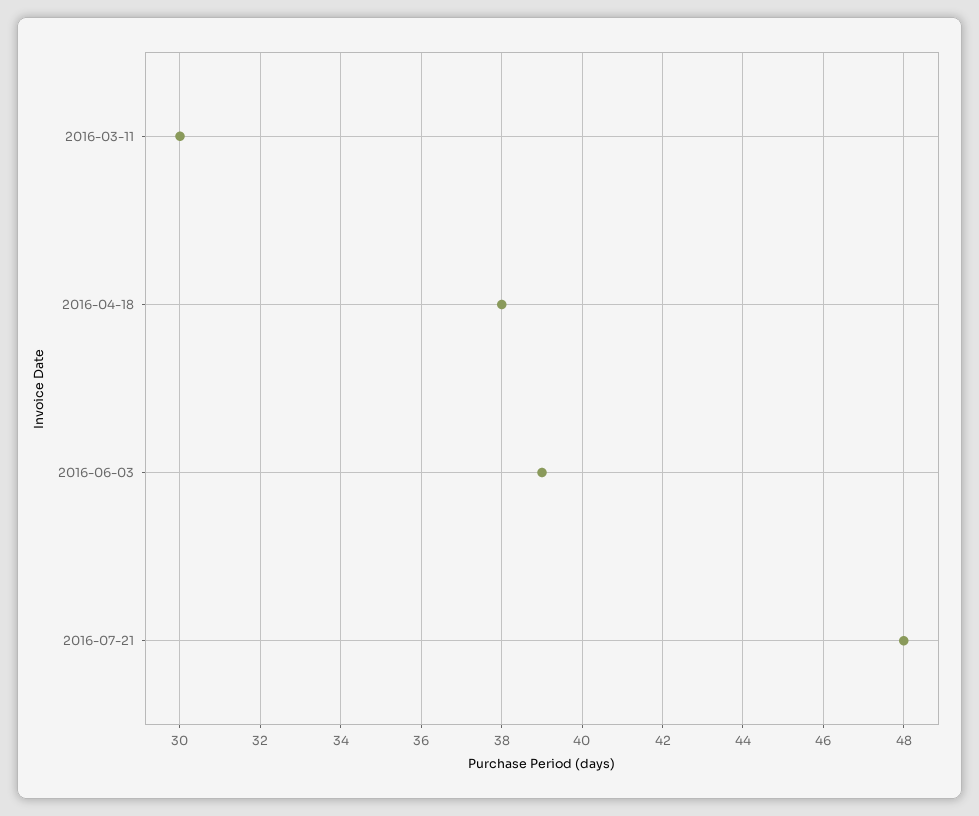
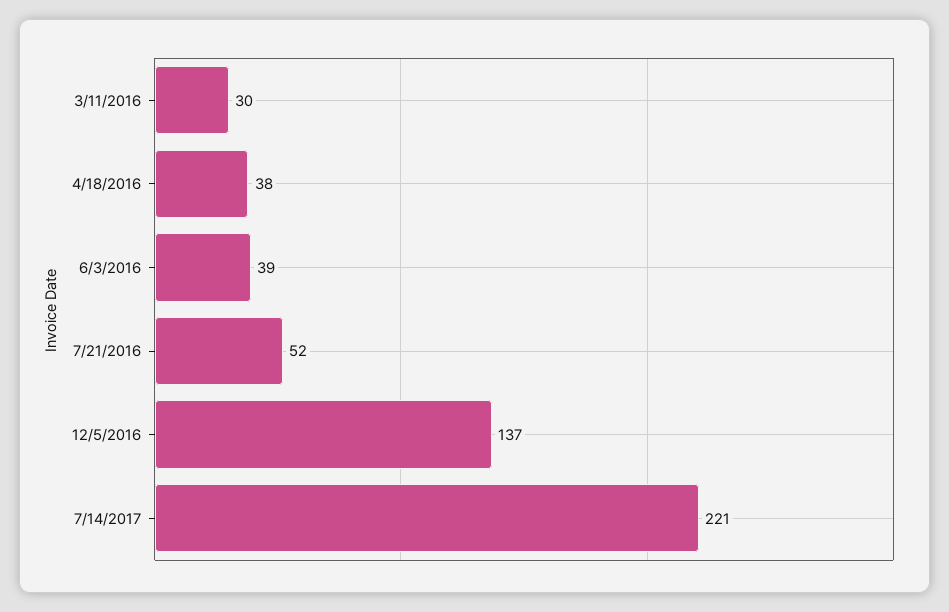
2016-07-21: 48 -> 52
12/5/2016: none -> 137
7/14/2017: none -> 221

